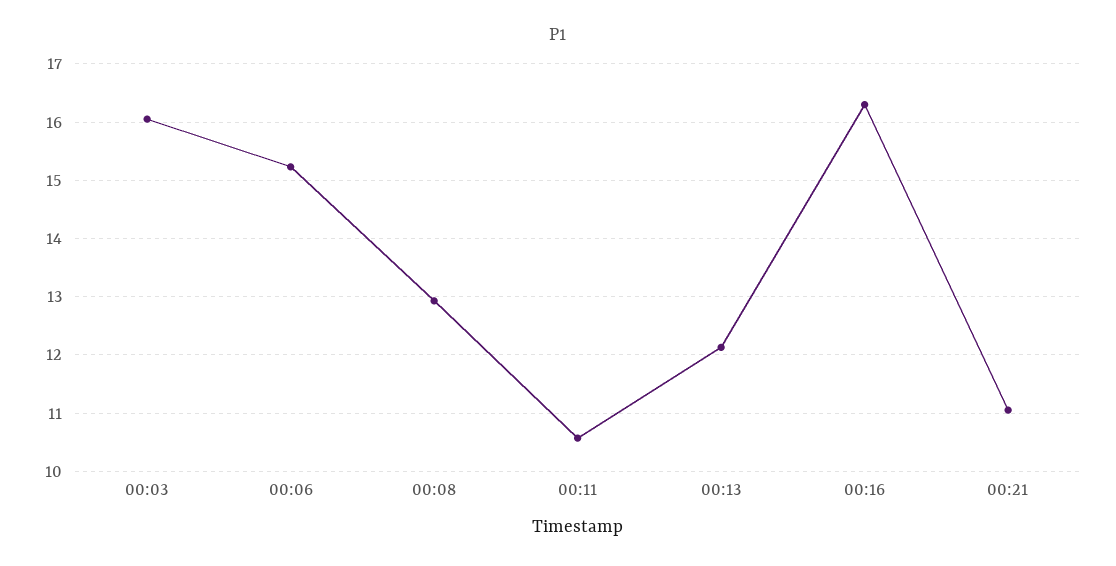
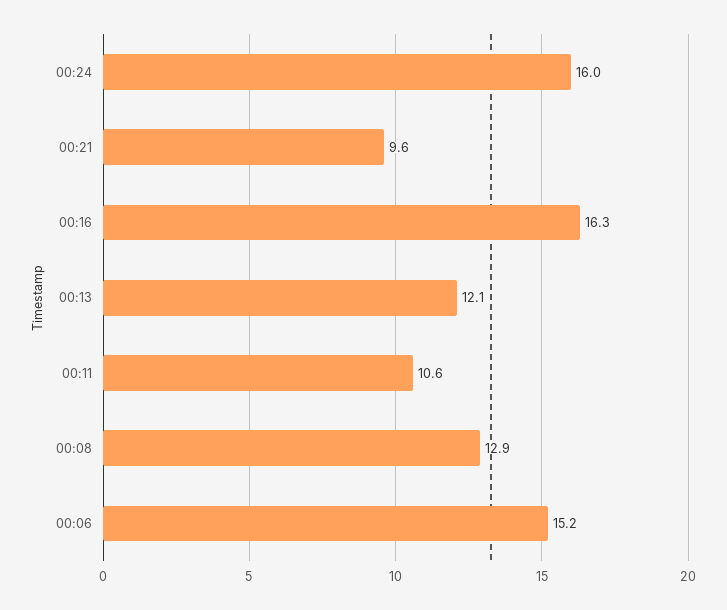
00:03: 16 -> none
00:21: 11 -> 9.6
00:24: none -> 16

